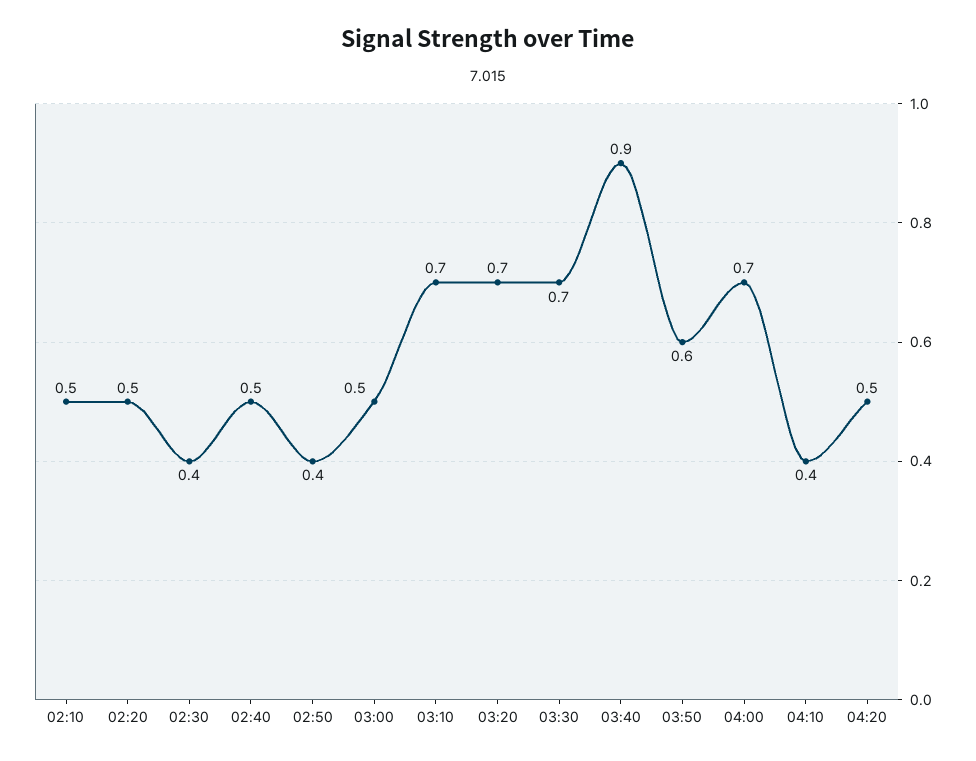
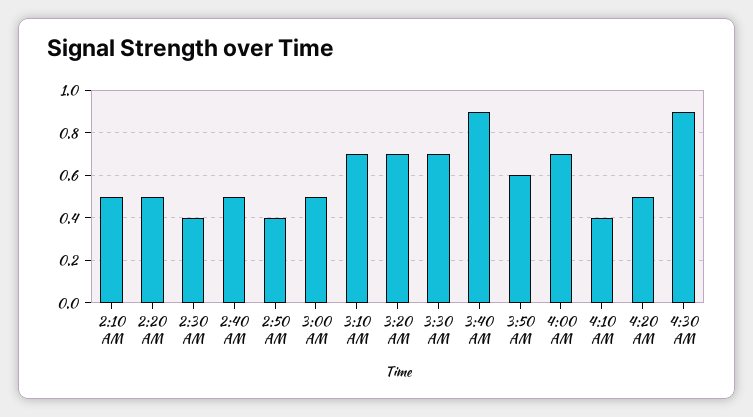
4:30 AM: none -> 0.9

